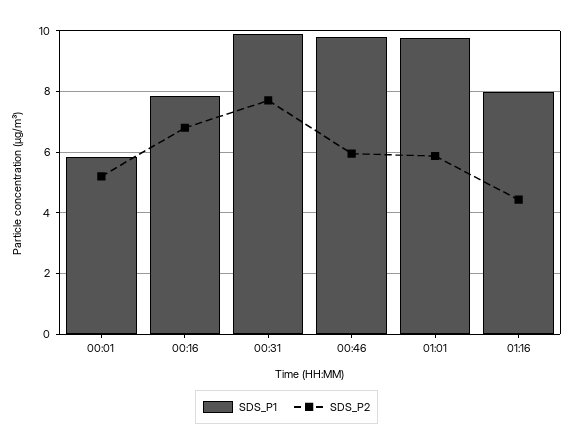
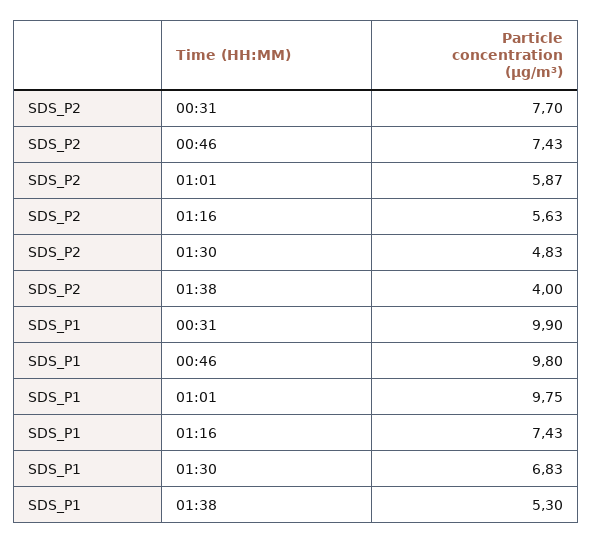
SDS_P1, 00:01: 5.8 -> none
SDS_P2, 00:01: 5.2 -> none
SDS_P1, 00:16: 7.8 -> none
SDS_P2, 00:16: 6.8 -> none
SDS_P2, 00:46: 6 -> 7.43
SDS_P1, 01:16: 8 -> 7.43
SDS_P2, 01:16: 4.4 -> 5.63
SDS_P2, 01:30: none -> 4.83
SDS_P2, 01:38: none -> 4
SDS_P1, 01:30: none -> 6.83
SDS_P1, 01:38: none -> 5.3

